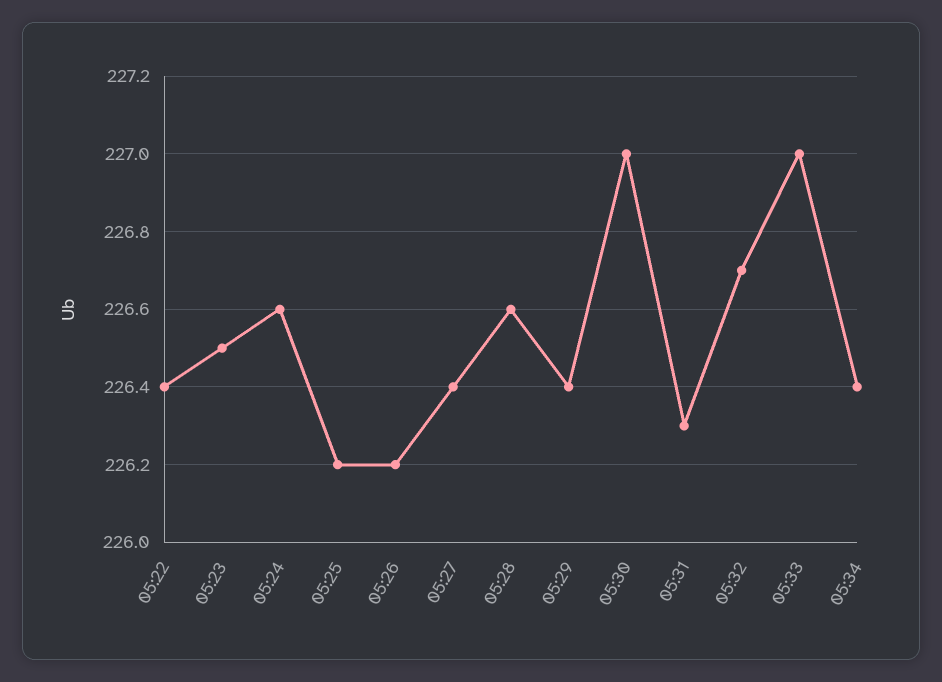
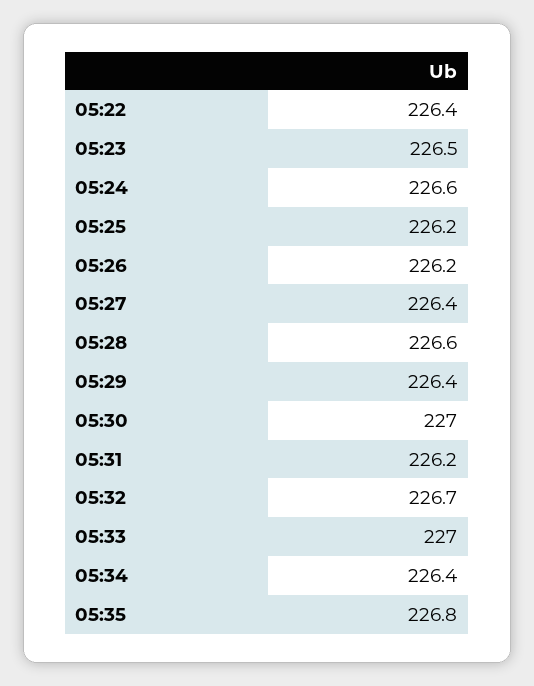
05:31: 226.3 -> 226.2
05:35: none -> 226.8

